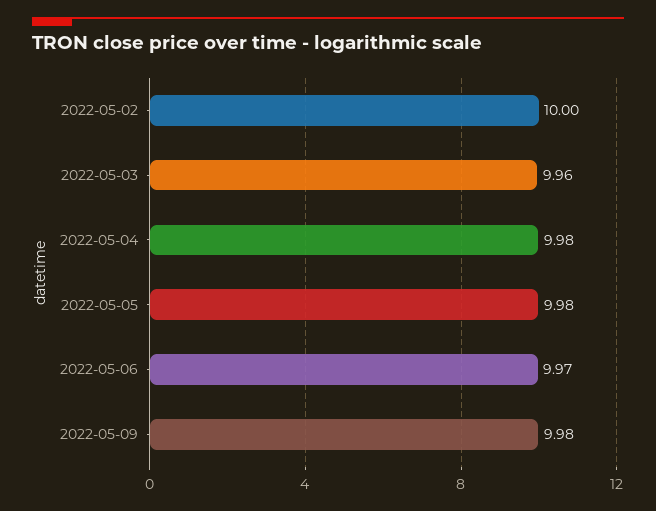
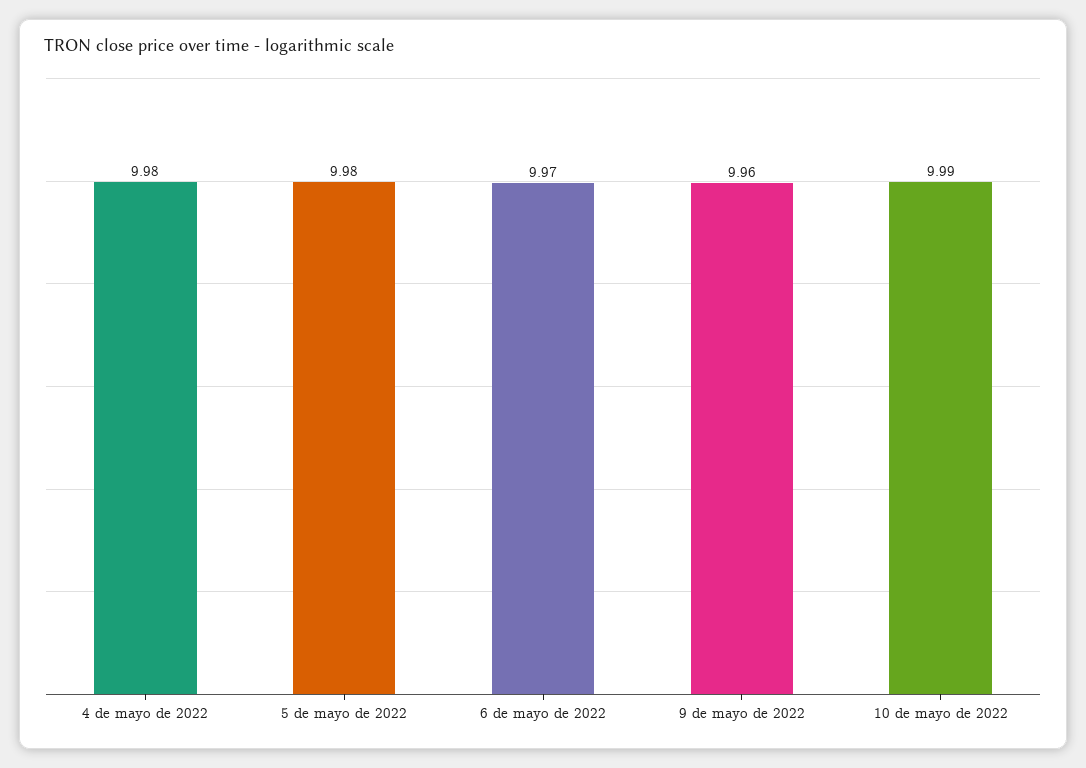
2022-05-02: 10 -> none
2022-05-03: 9.96 -> none
2022-05-09: 9.98 -> 9.96
10 de mayo de 2022: none -> 9.99

